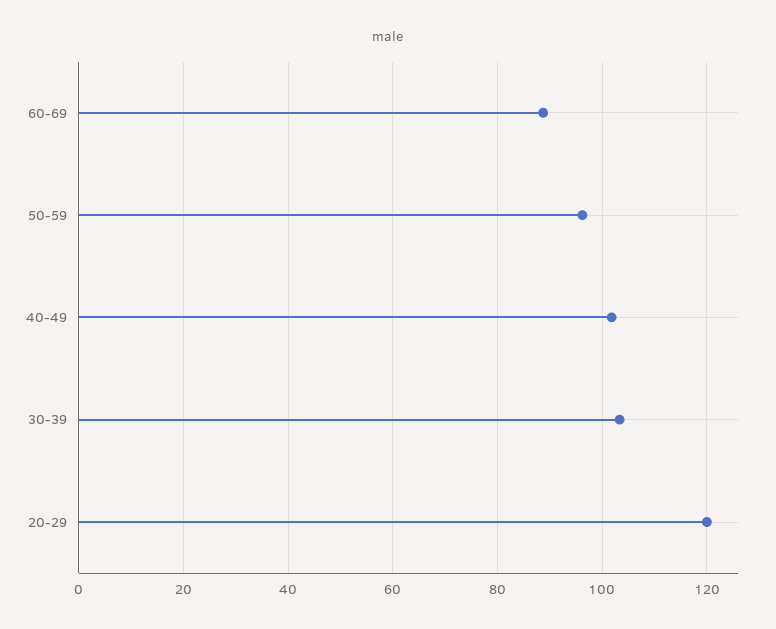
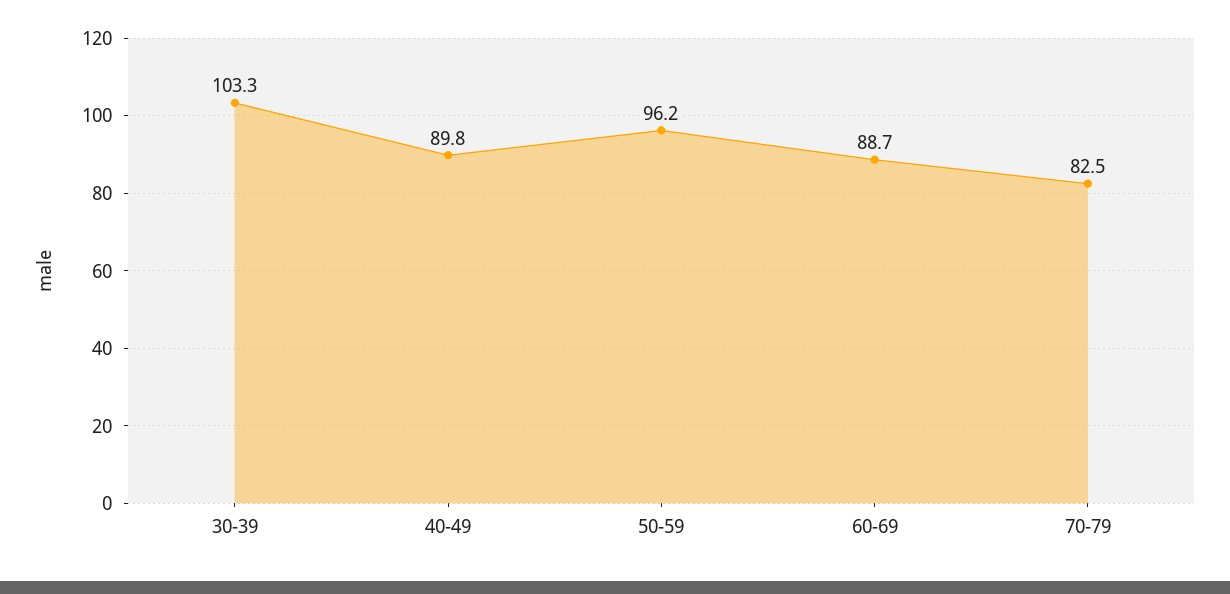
40-49: 102 -> 89.8
20-29: 120 -> none
70-79: none -> 82.5

